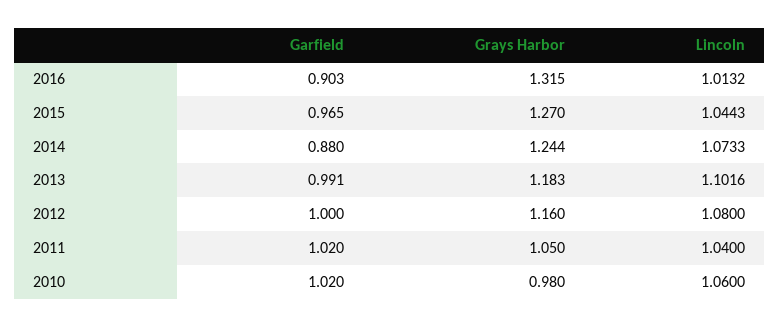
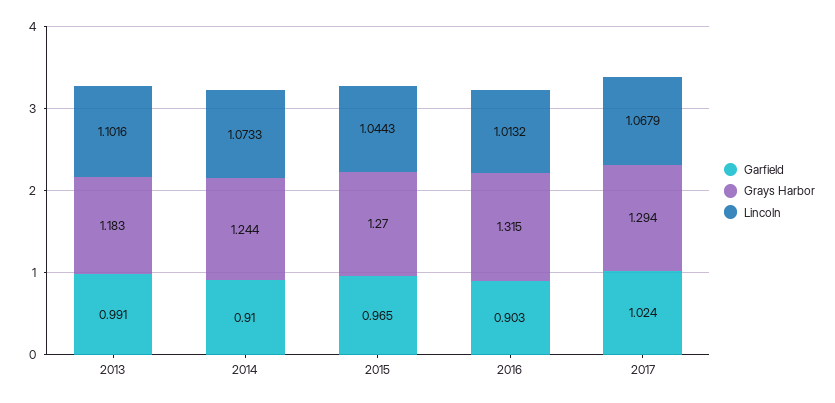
Garfield, 2014: 0.88 -> 0.91
Garfield, 2012: 1 -> none
Grays Harbor, 2012: 1.16 -> none
Lincoln, 2012: 1.08 -> none
Garfield, 2011: 1.02 -> none
Grays Harbor, 2011: 1.05 -> none
Lincoln, 2011: 1.04 -> none
Garfield, 2010: 1.02 -> none
Grays Harbor, 2010: 0.98 -> none
Lincoln, 2010: 1.06 -> none
Garfield, 2017: none -> 1.024
Grays Harbor, 2017: none -> 1.294
Lincoln, 2017: none -> 1.0679

